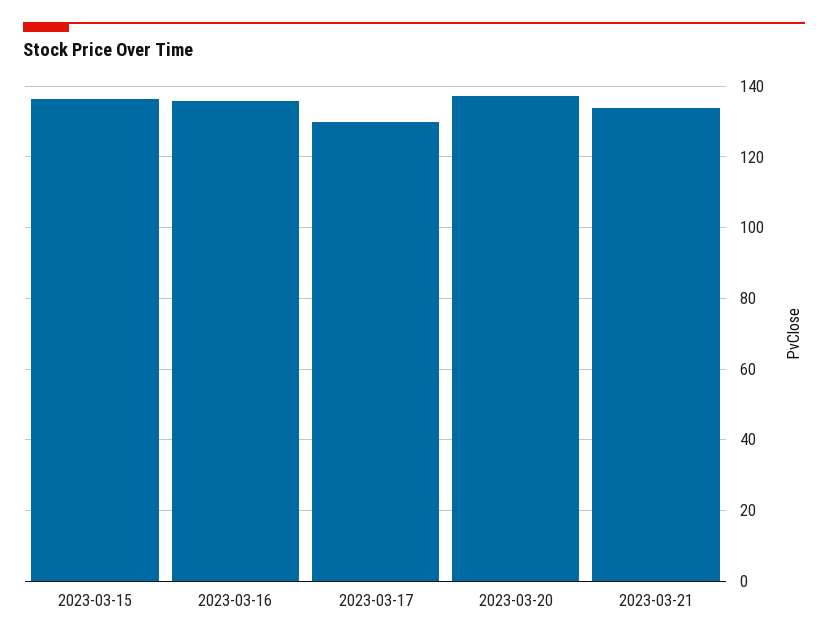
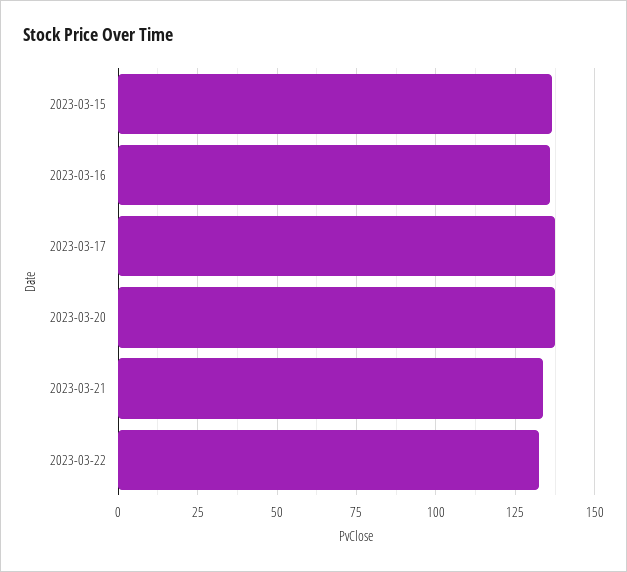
2023-03-17: 130 -> 137.5
2023-03-22: none -> 132.5

